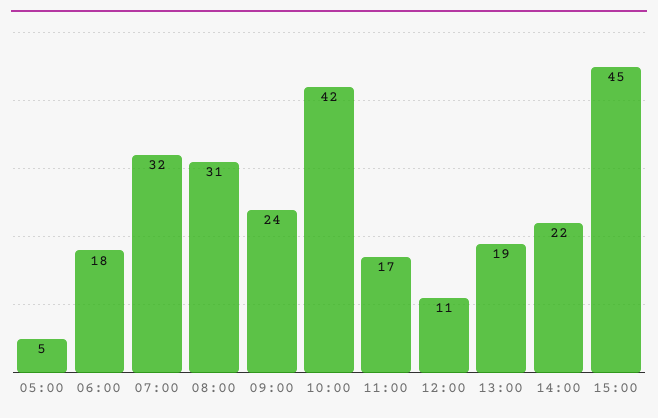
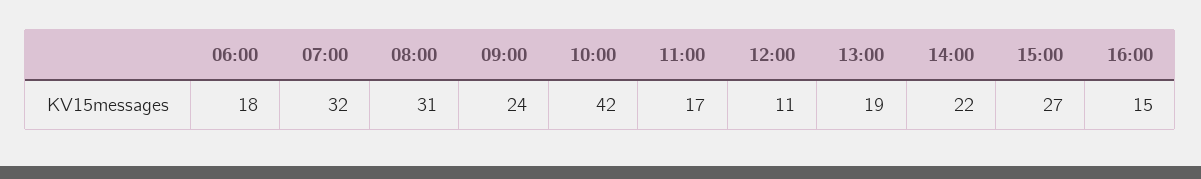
05:00: 5 -> none
15:00: 45 -> 27
16:00: none -> 15

